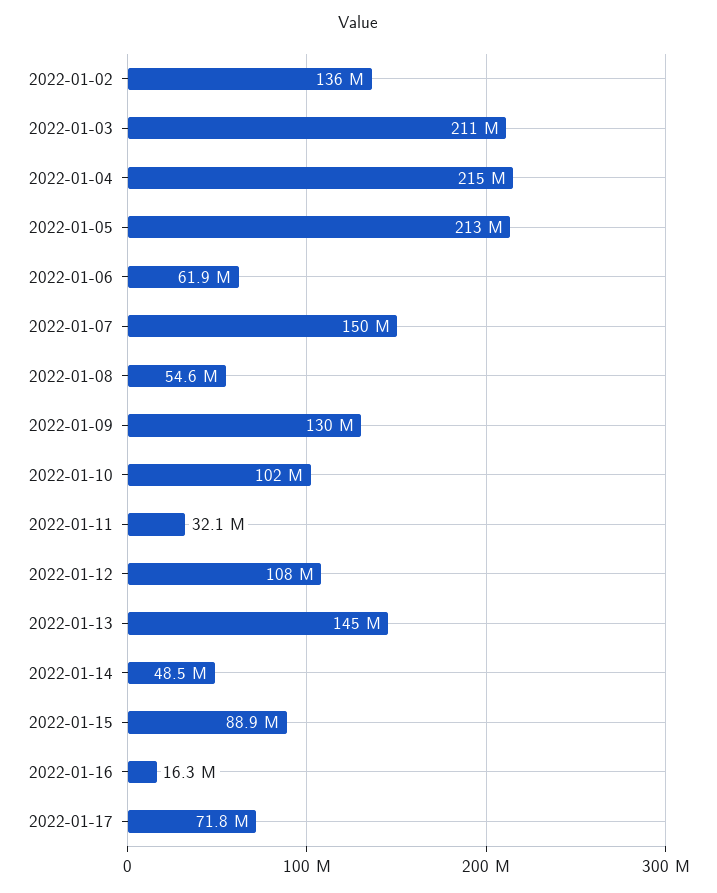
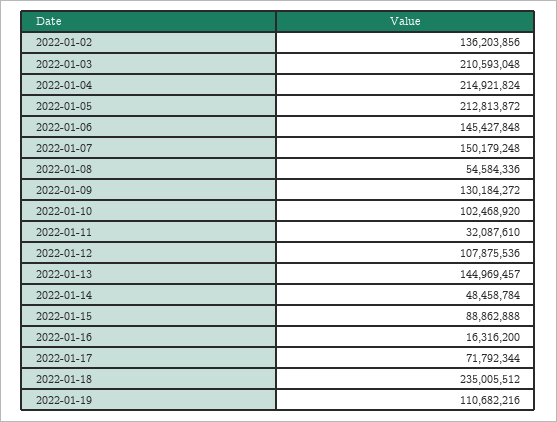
2022-01-06: 61900000 -> 145427848
2022-01-18: none -> 235005512
2022-01-19: none -> 110682216

